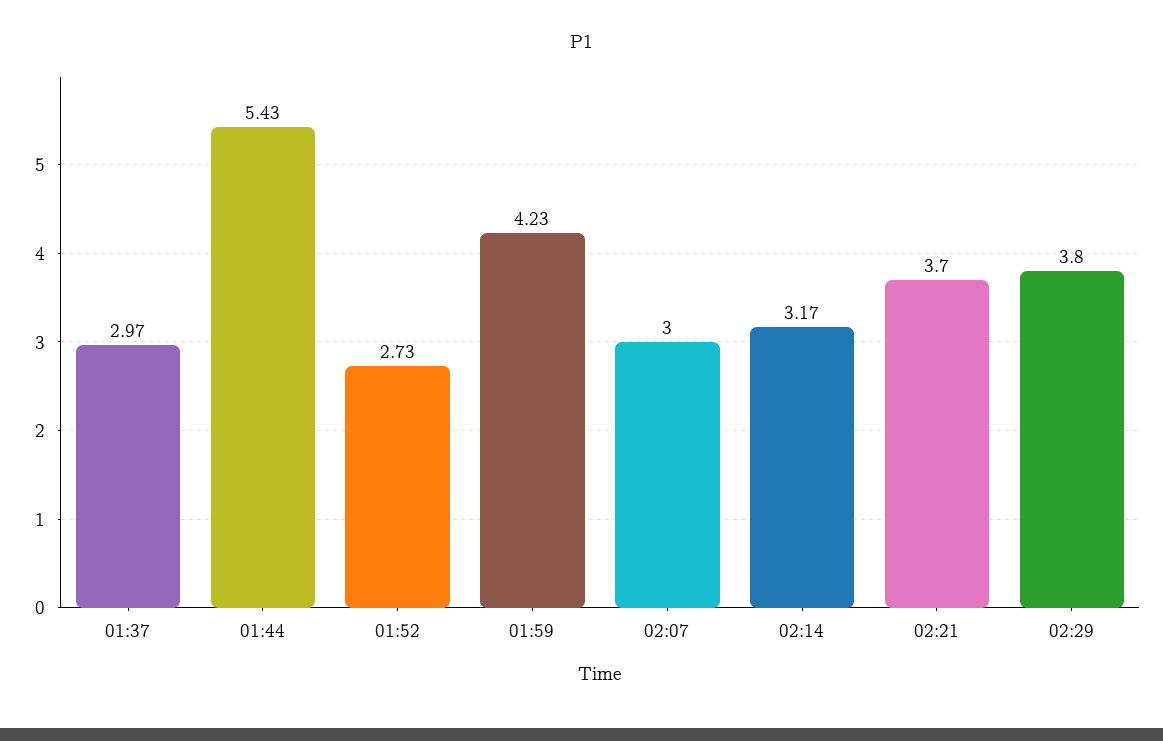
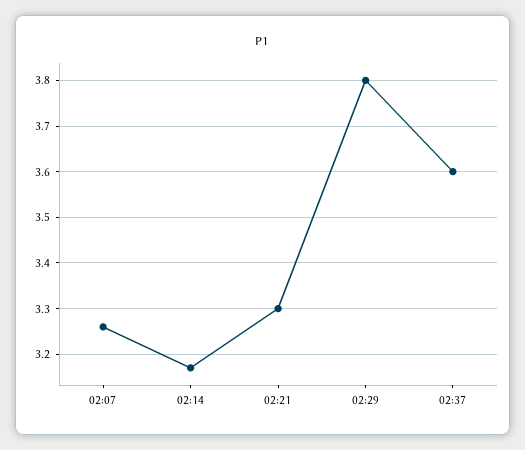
01:37: 2.97 -> none
01:44: 5.43 -> none
01:52: 2.73 -> none
01:59: 4.23 -> none
02:07: 3 -> 3.25
02:21: 3.7 -> 3.3
02:37: none -> 3.6

